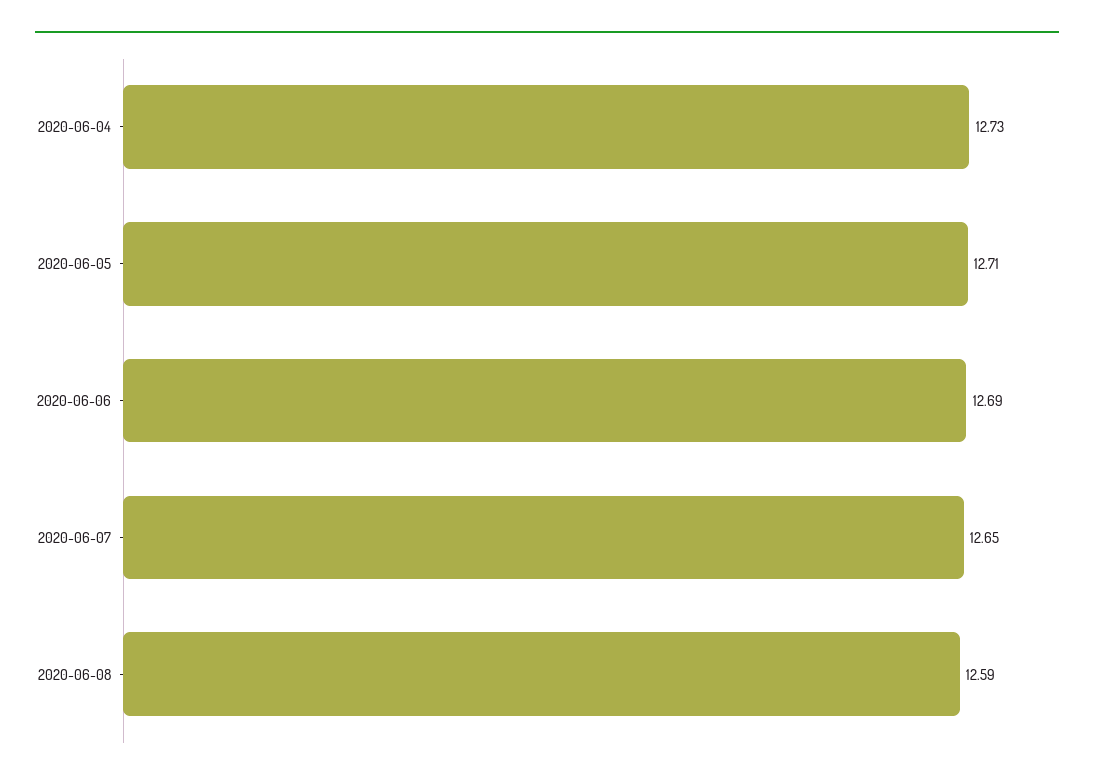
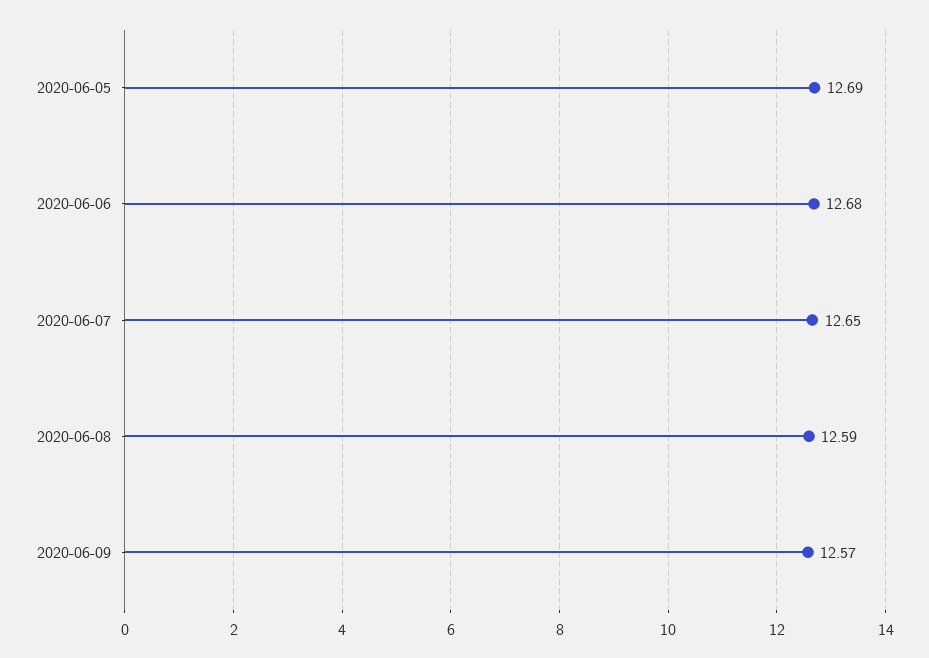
2020-06-04: 12.73 -> none
2020-06-05: 12.71 -> 12.69
2020-06-06: 12.69 -> 12.68
2020-06-09: none -> 12.57

